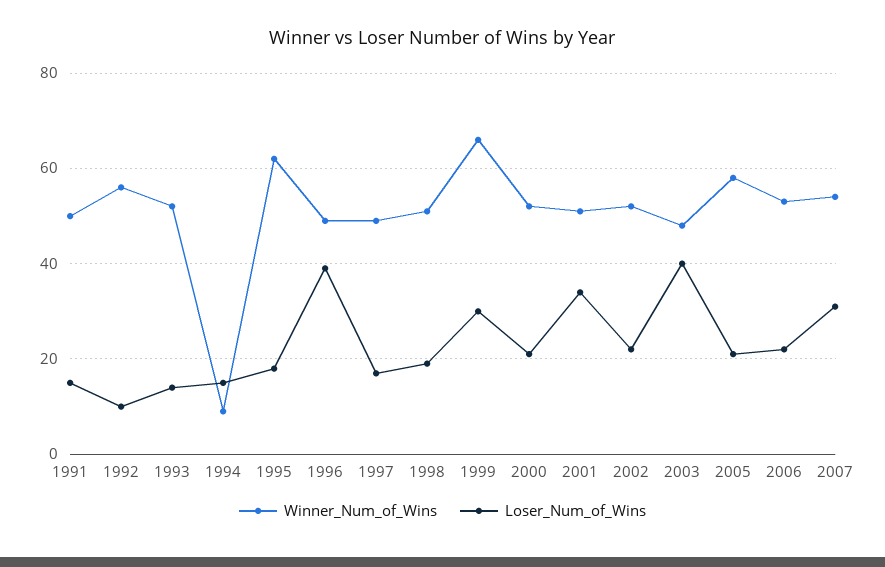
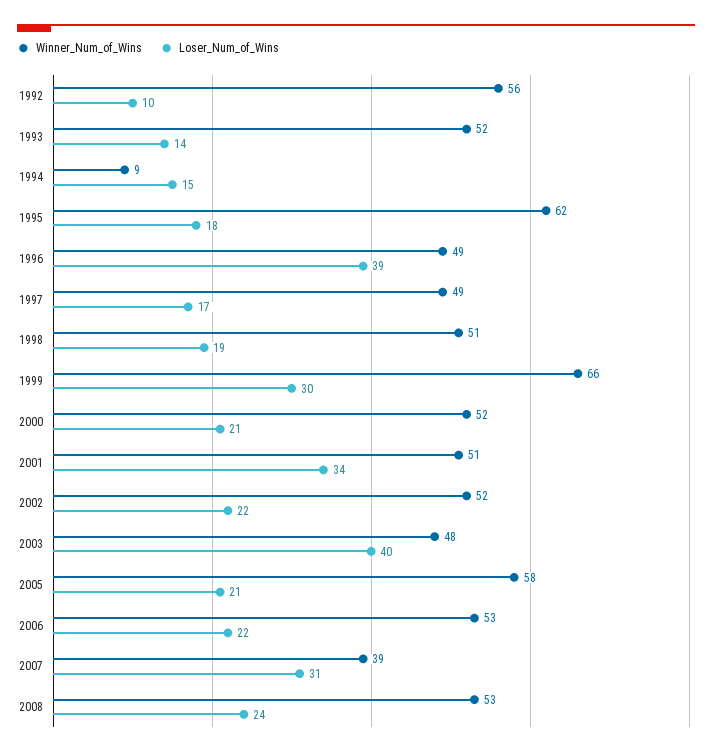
Winner_Num_of_Wins, 1991: 50 -> none
Loser_Num_of_Wins, 1991: 15 -> none
Winner_Num_of_Wins, 2007: 55 -> 39
Winner_Num_of_Wins, 2008: none -> 53
Loser_Num_of_Wins, 2008: none -> 24

